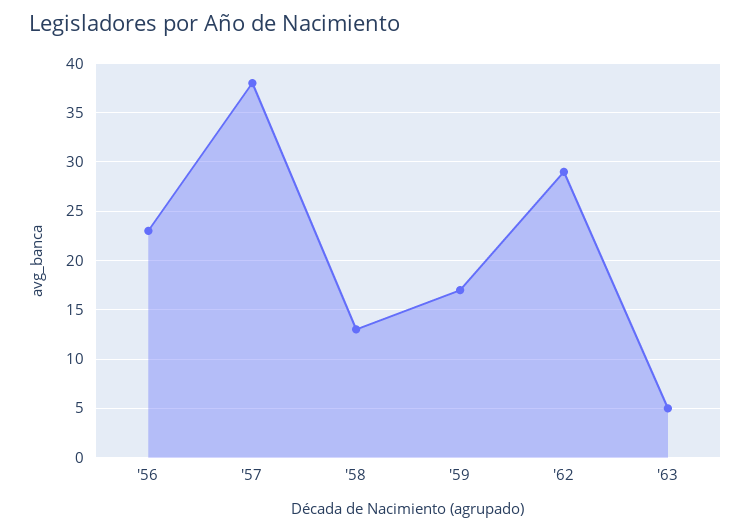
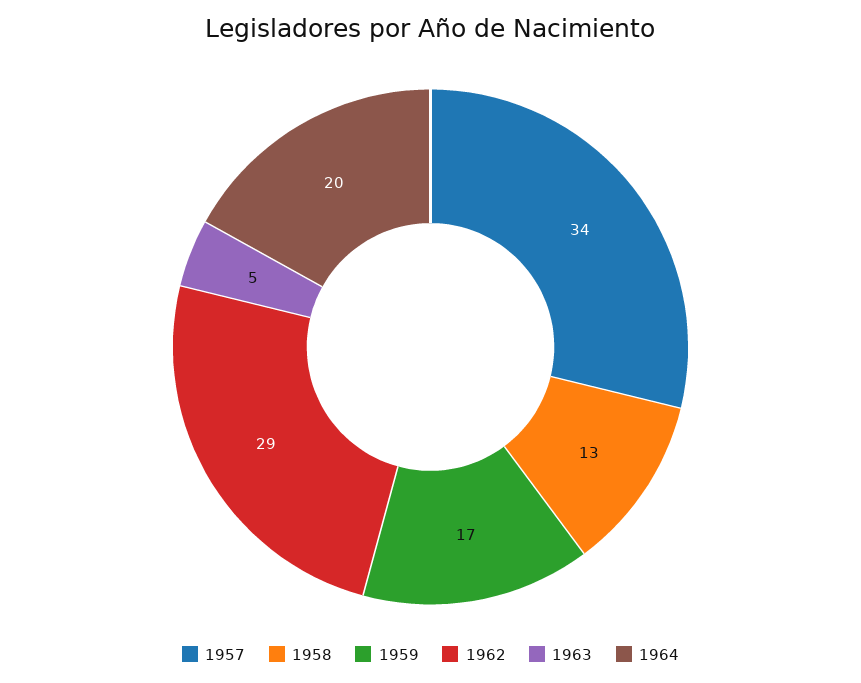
'56: 23 -> none
'57: 38 -> 34
1964: none -> 20

